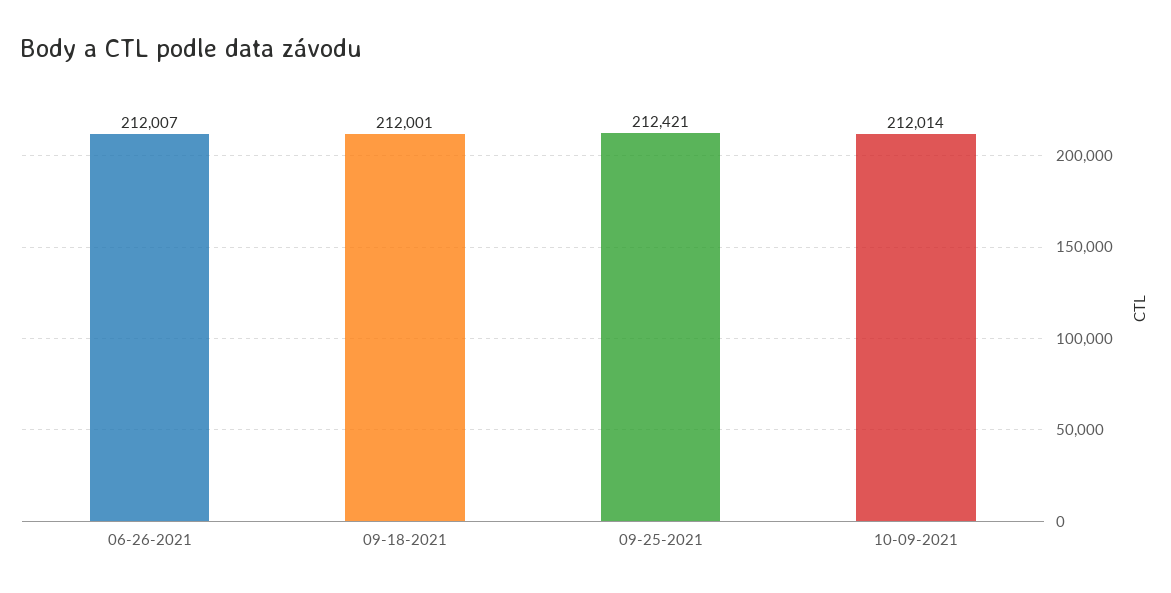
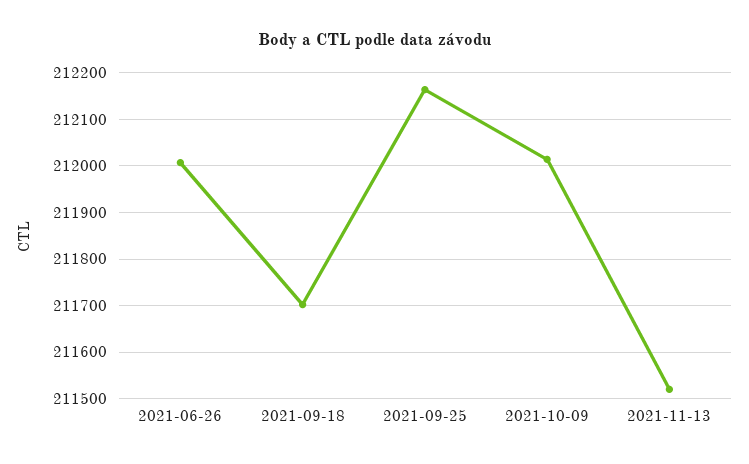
09-18-2021: 212001 -> 211700
09-25-2021: 212421 -> 212160
2021-11-13: none -> 211520

